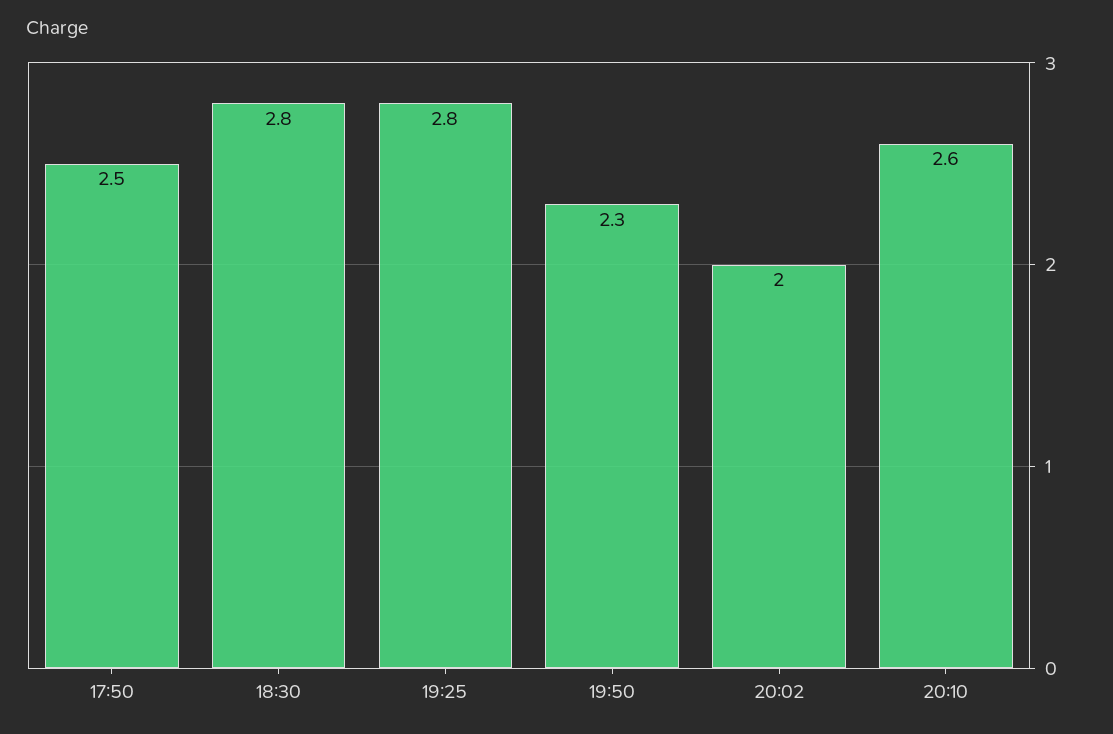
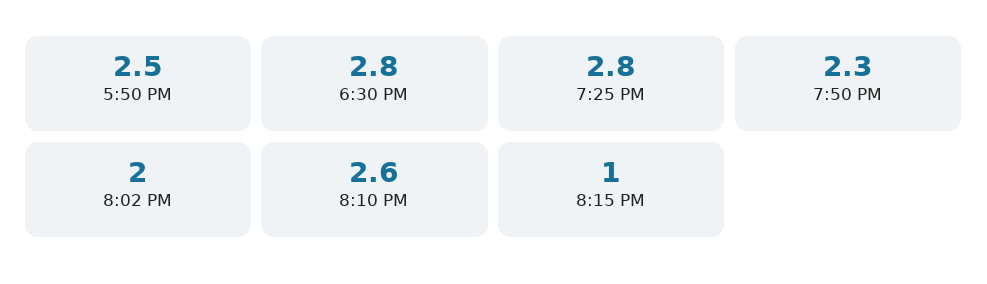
8:15 PM: none -> 1

